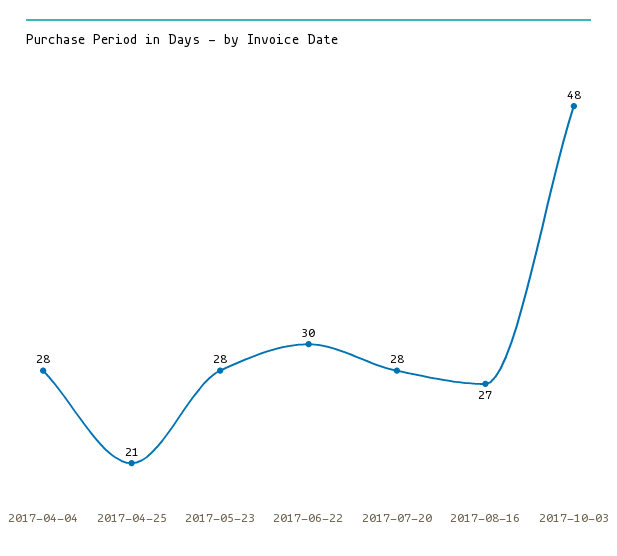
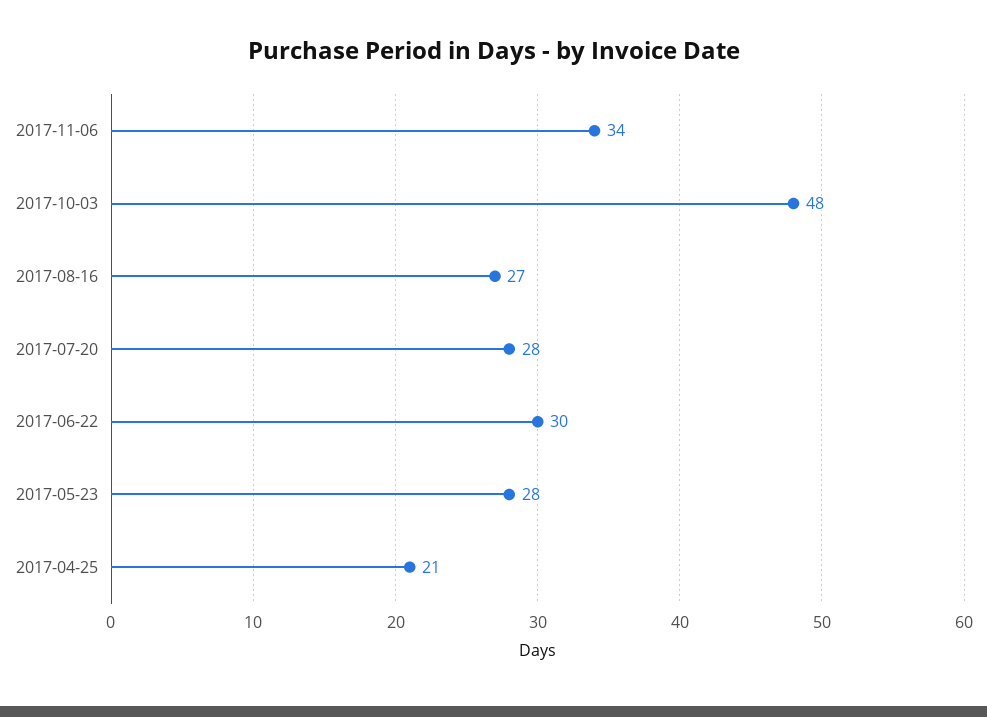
2017-04-04: 28 -> none
2017-11-06: none -> 34

